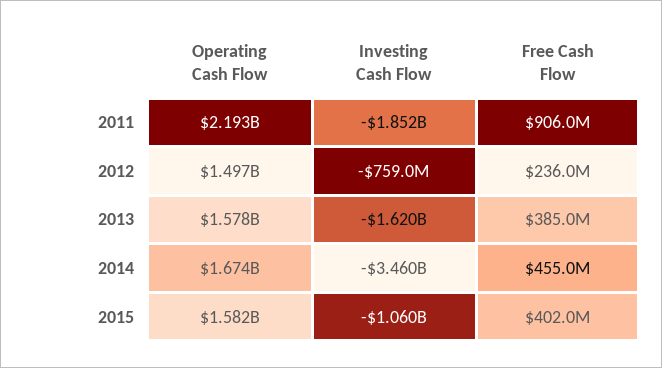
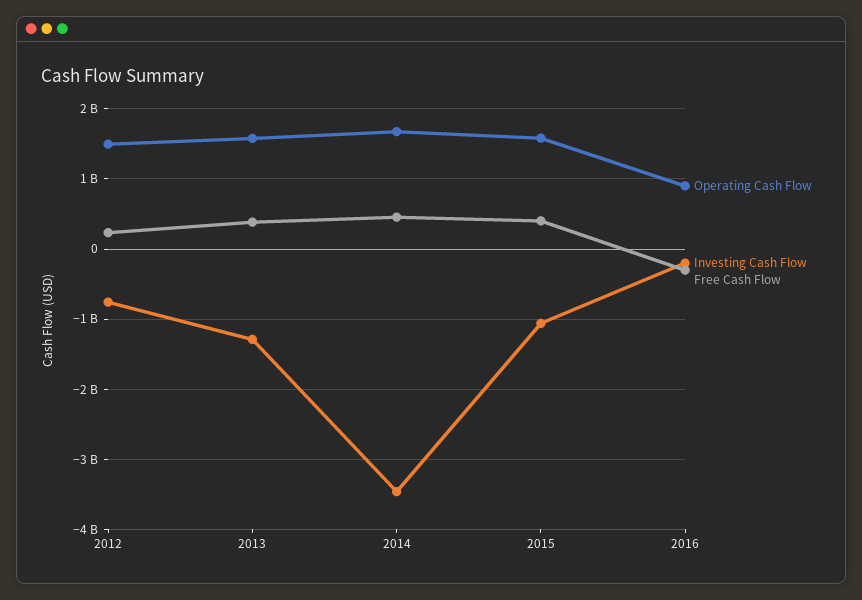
Operating Cash Flow, 2011: 2193000000 -> none
Investing Cash Flow, 2011: -1852000000 -> none
Free Cash Flow, 2011: 906000000 -> none
Investing Cash Flow, 2013: -1620000000 -> -1300000000
Operating Cash Flow, 2016: none -> 900000000
Investing Cash Flow, 2016: none -> -200000000
Free Cash Flow, 2016: none -> -300000000

